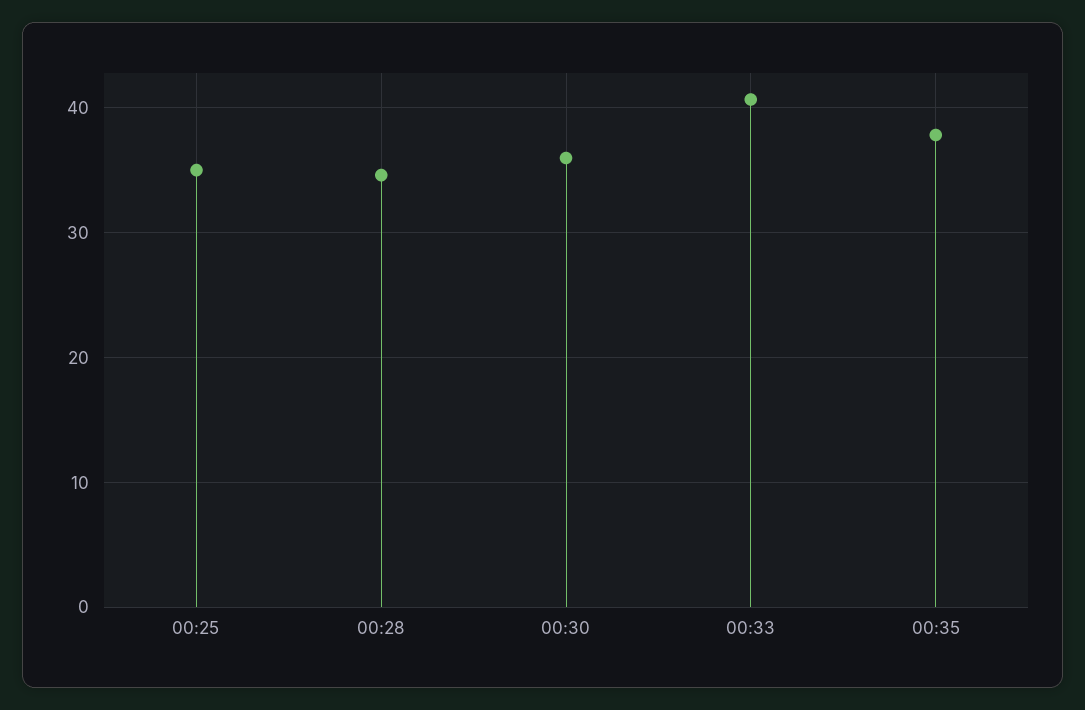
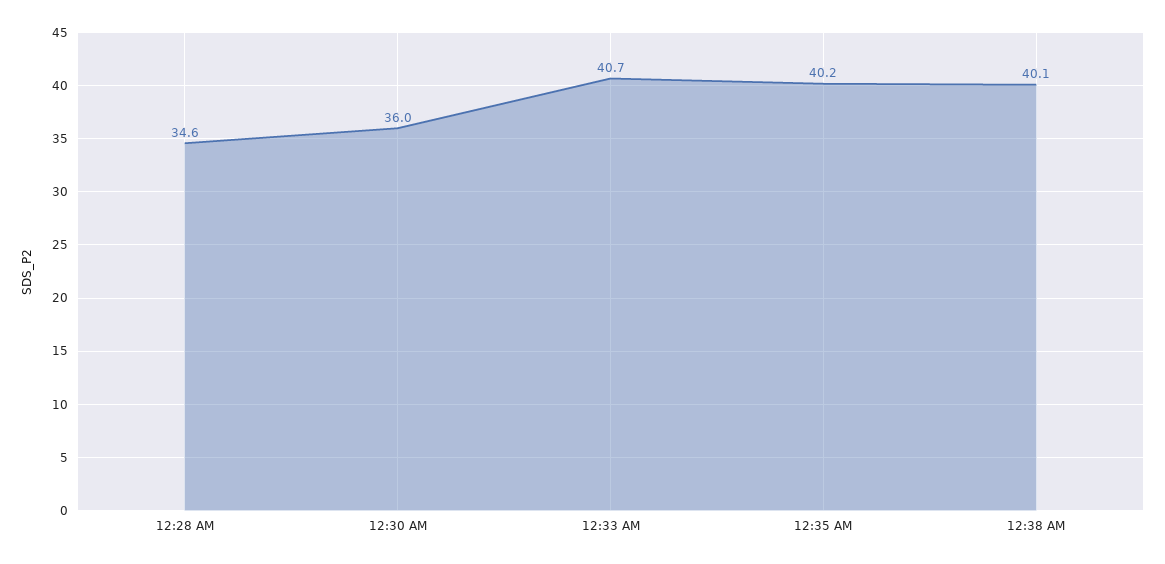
00:25: 35 -> none
00:35: 38 -> 40.2
12:38 AM: none -> 40.1

